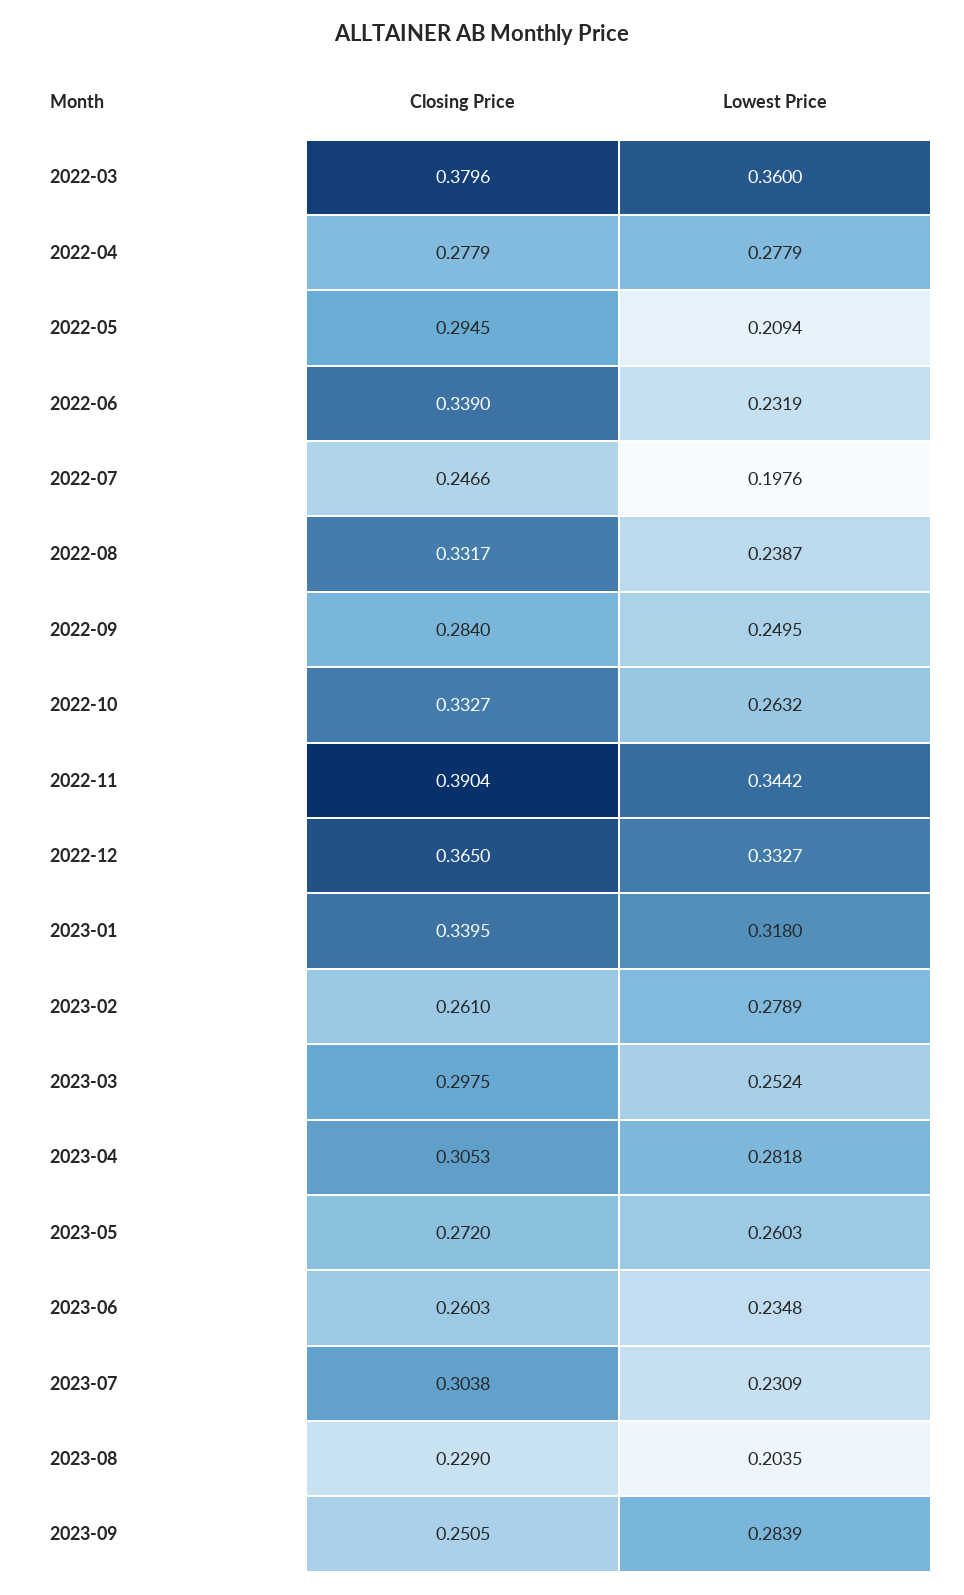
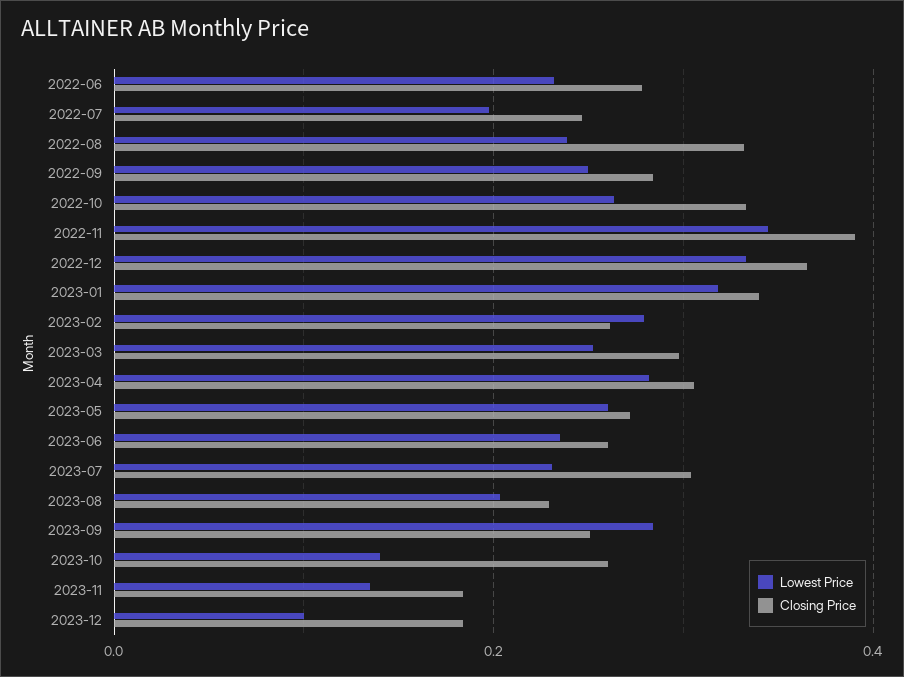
Closing Price, 2022-03: 0.3796 -> none
Lowest Price, 2022-03: 0.36 -> none
Closing Price, 2022-04: 0.2779 -> none
Lowest Price, 2022-04: 0.2779 -> none
Closing Price, 2022-05: 0.2945 -> none
Lowest Price, 2022-05: 0.2094 -> none
Closing Price, 2022-06: 0.339 -> 0.28
Lowest Price, 2023-10: none -> 0.14
Closing Price, 2023-10: none -> 0.26
Lowest Price, 2023-11: none -> 0.14
Closing Price, 2023-11: none -> 0.18
Lowest Price, 2023-12: none -> 0.1
Closing Price, 2023-12: none -> 0.18

